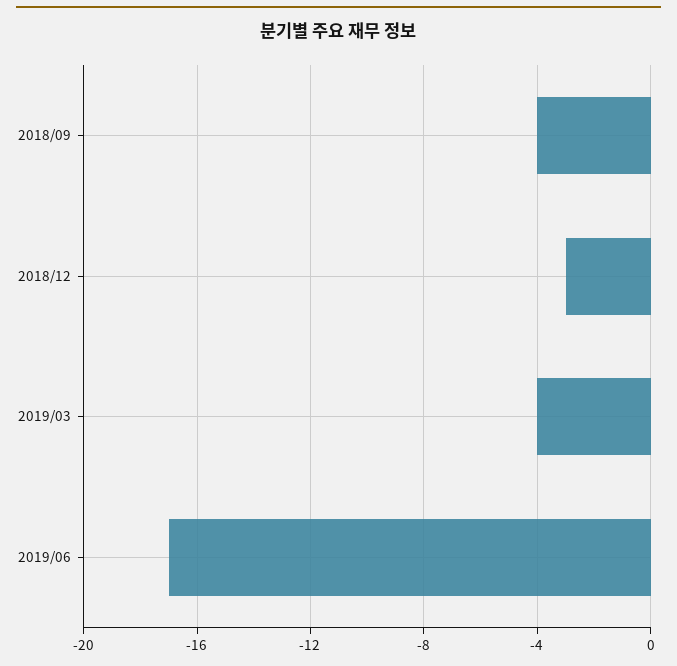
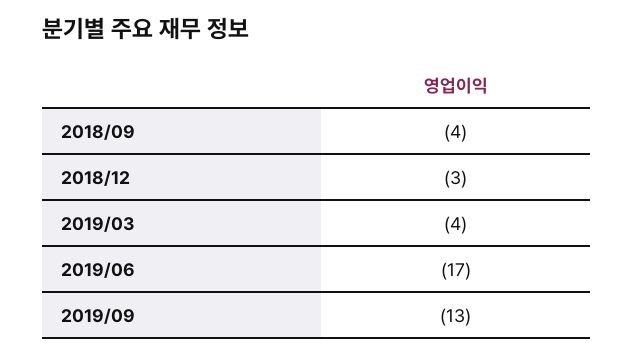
2019/09: none -> -13

